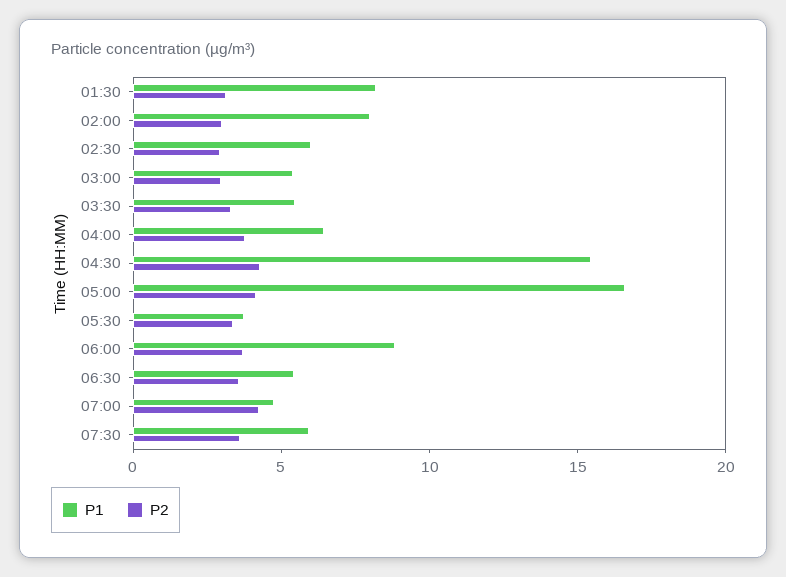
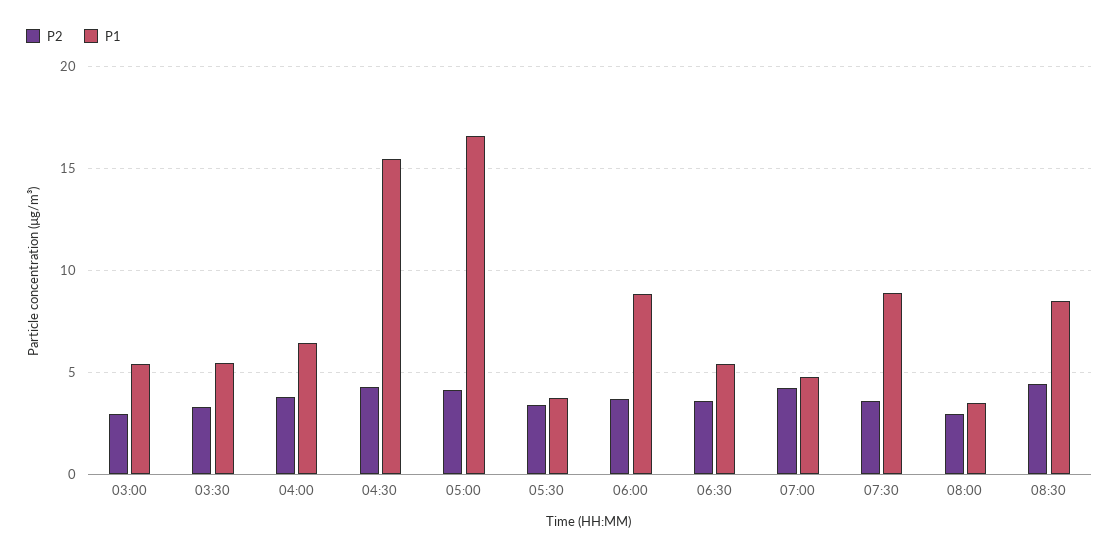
P1, 01:30: 8 -> none
P2, 01:30: 3 -> none
P1, 02:00: 8 -> none
P2, 02:00: 3 -> none
P1, 02:30: 6 -> none
P2, 02:30: 3 -> none
P1, 07:30: 6 -> 9
P2, 08:00: none -> 3
P1, 08:00: none -> 3.5
P2, 08:30: none -> 4.5
P1, 08:30: none -> 8.5

